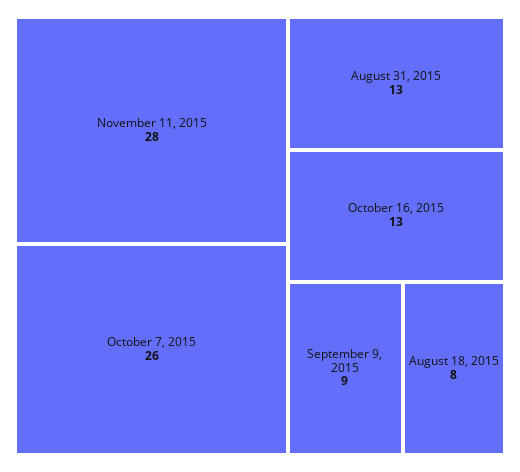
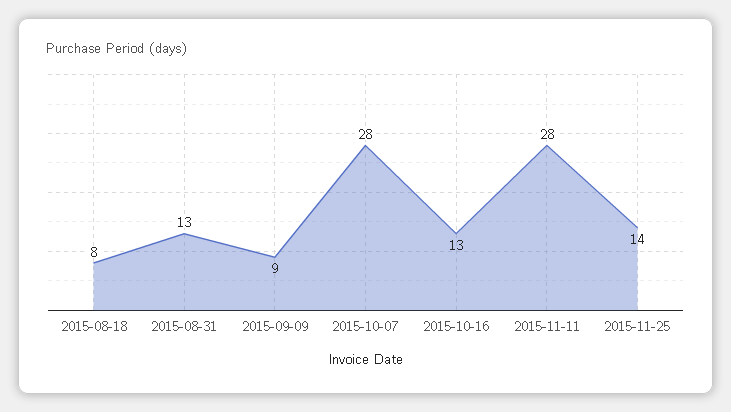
October 7, 2015: 26 -> 28
2015-11-25: none -> 14

